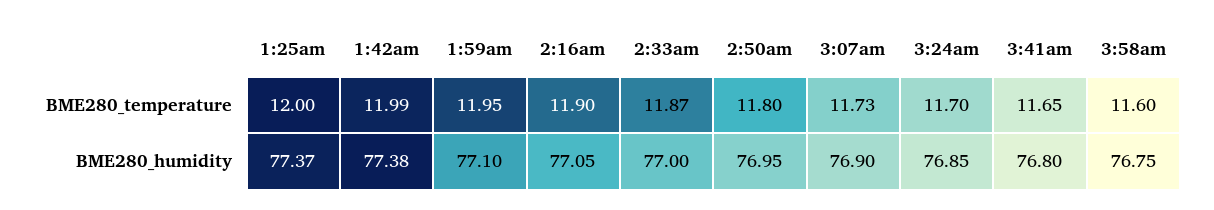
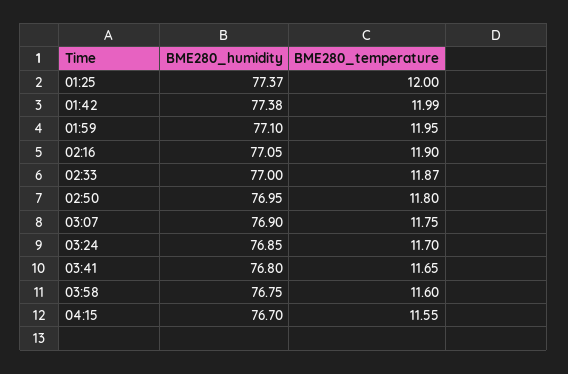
3:07am, BME280_temperature: 11.73 -> 11.75
04:15, BME280_humidity: none -> 76.7
04:15, BME280_temperature: none -> 11.55

